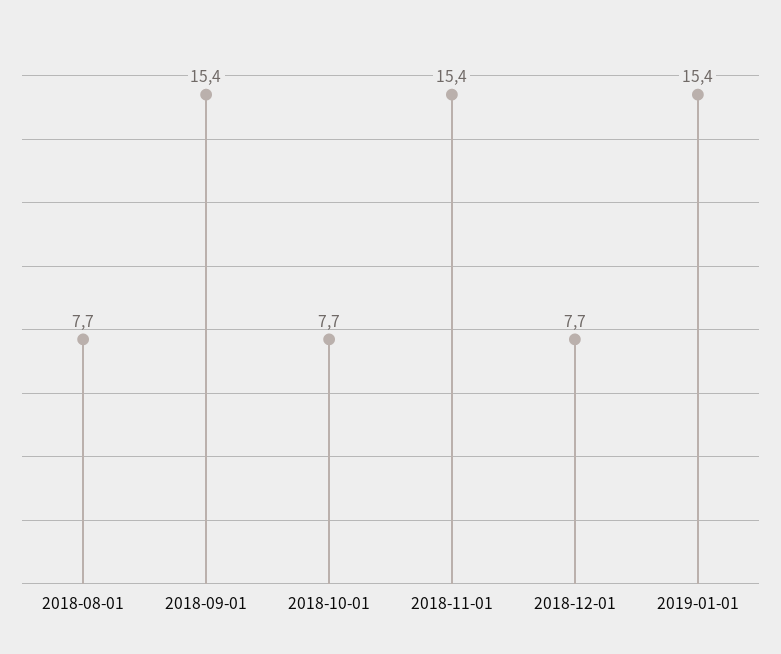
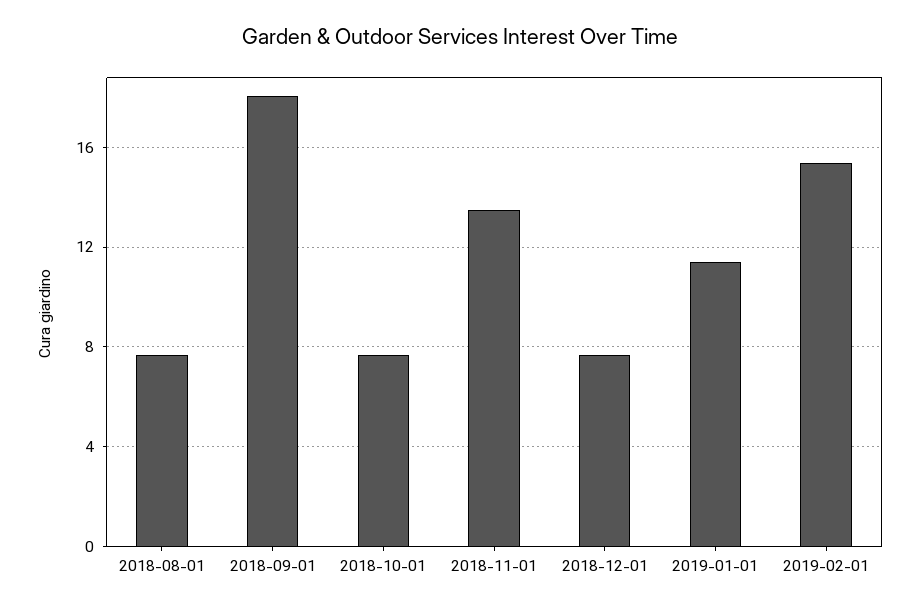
2018-09-01: 15.4 -> 18
2018-11-01: 15.4 -> 13.5
2019-01-01: 15.4 -> 11.5
2019-02-01: none -> 15.5

